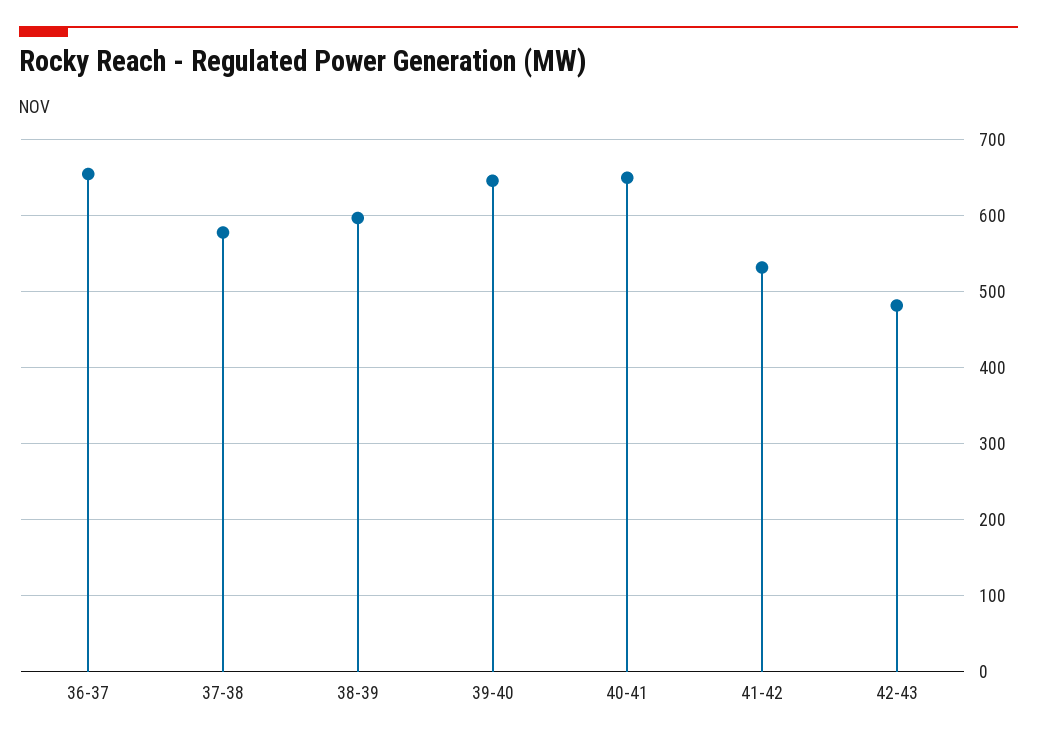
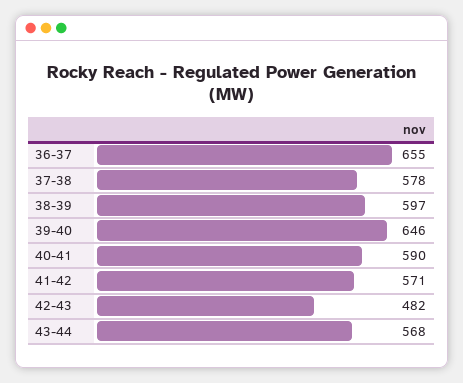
40-41: 650 -> 590
41-42: 530 -> 571
43-44: none -> 568

